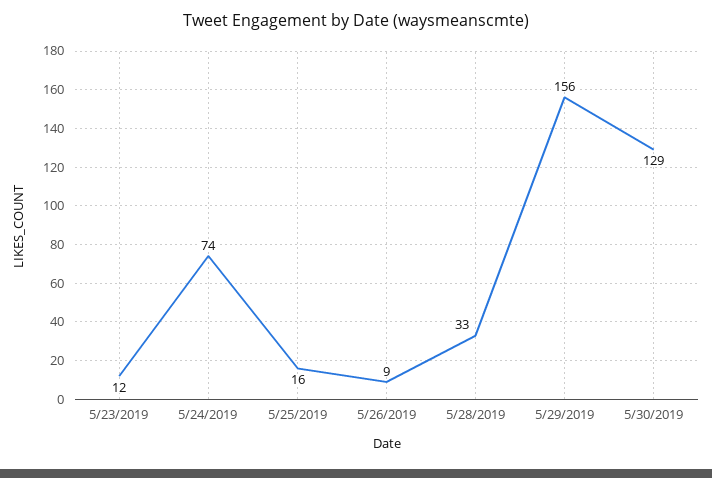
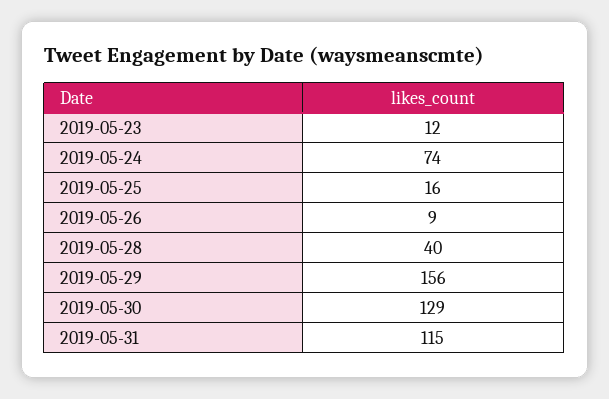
5/28/2019: 33 -> 40
2019-05-31: none -> 115

